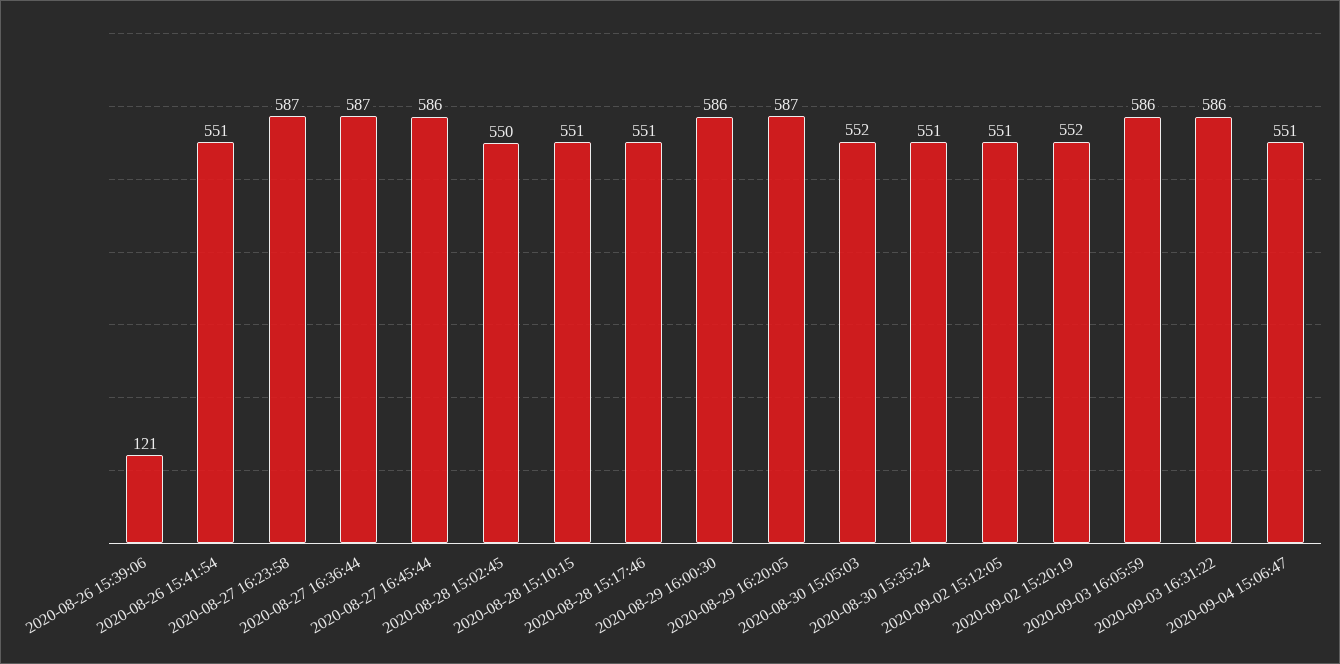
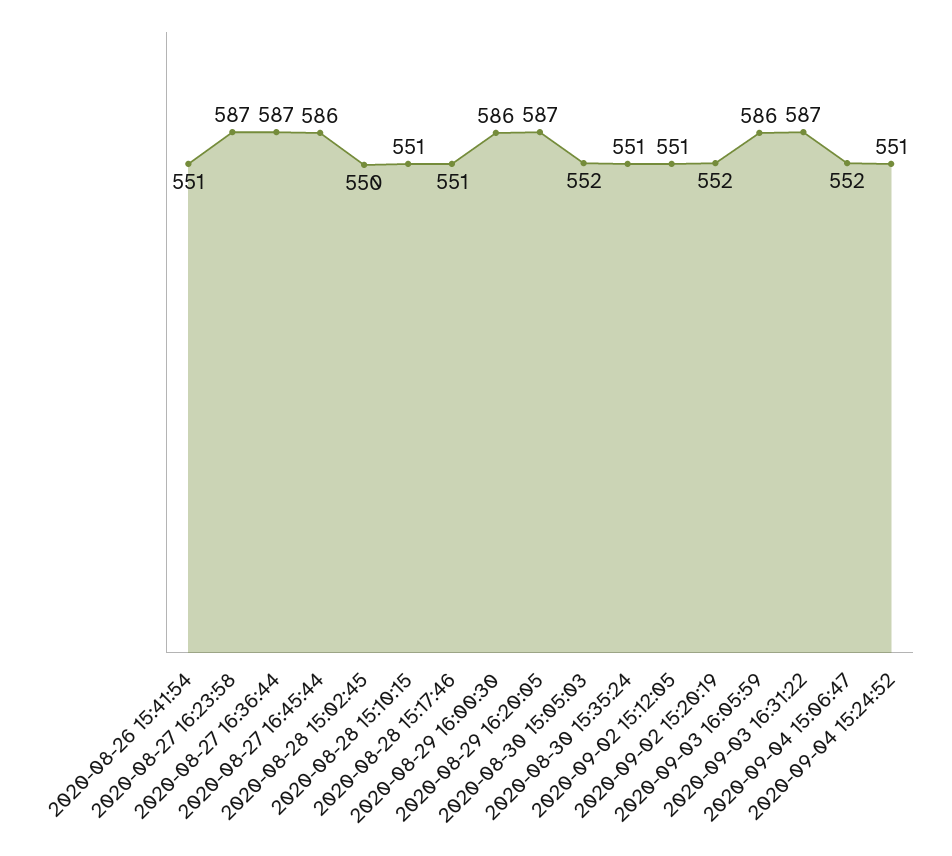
2020-08-26 15:39:06: 121 -> none
2020-09-03 16:31:22: 586 -> 587
2020-09-04 15:06:47: 551 -> 552
2020-09-04 15:24:52: none -> 551

